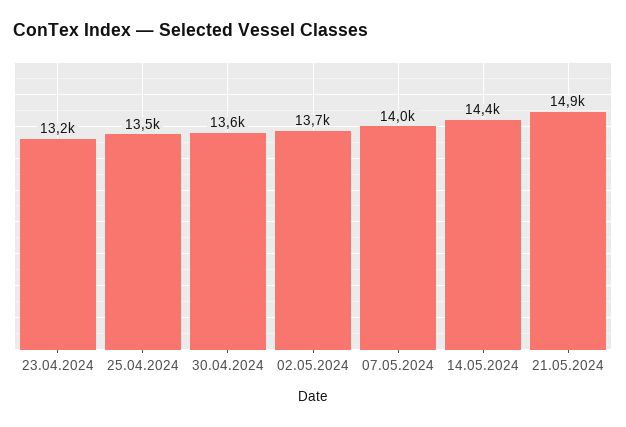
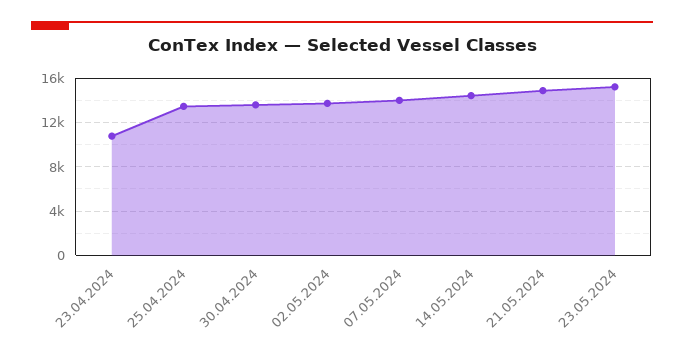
23.04.2024: 13200 -> 11000
23.05.2024: none -> 15000

